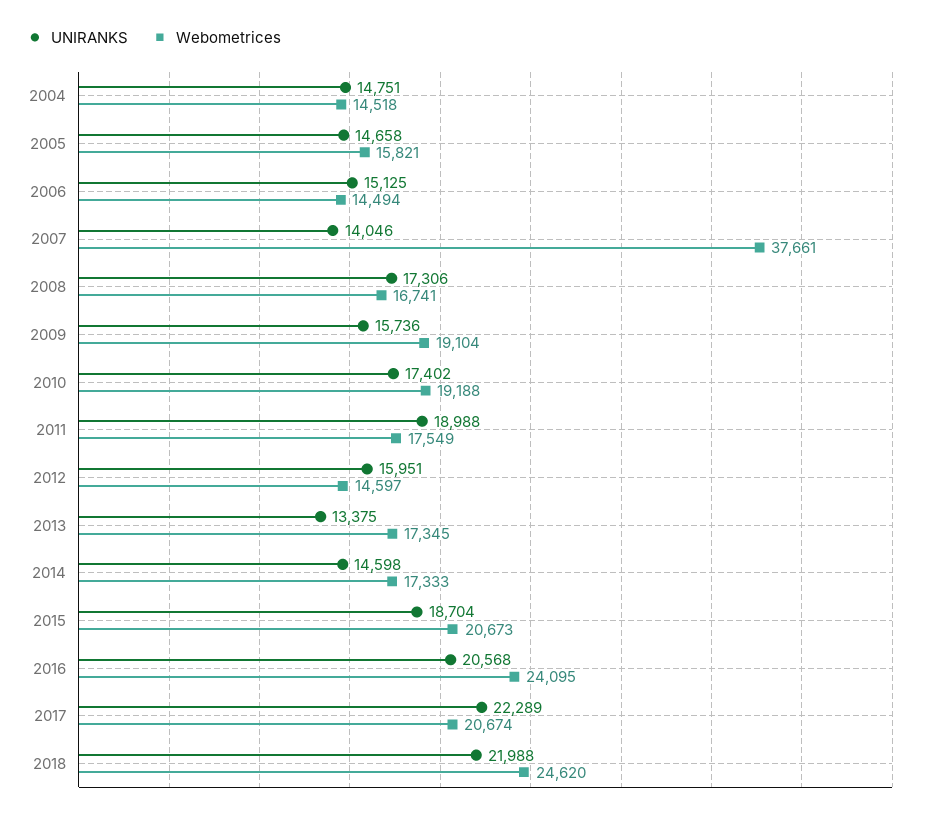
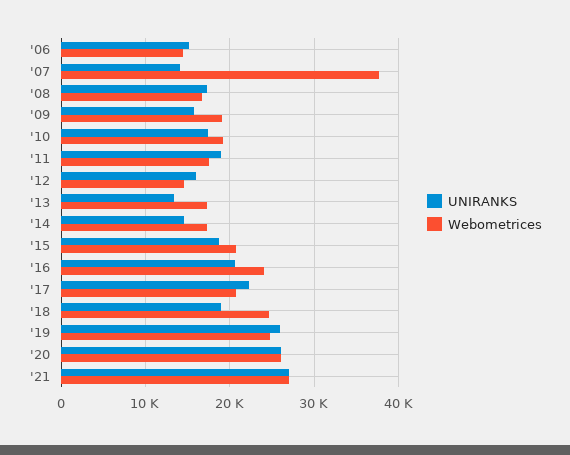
UNIRANKS, 2004: 14751 -> none
Webometrices, 2004: 14518 -> none
UNIRANKS, 2005: 14658 -> none
Webometrices, 2005: 15821 -> none
UNIRANKS, 2018: 21988 -> 19000
UNIRANKS, '19: none -> 26000
Webometrices, '19: none -> 25000
UNIRANKS, '20: none -> 26000
Webometrices, '20: none -> 26000
UNIRANKS, '21: none -> 27000
Webometrices, '21: none -> 27000

